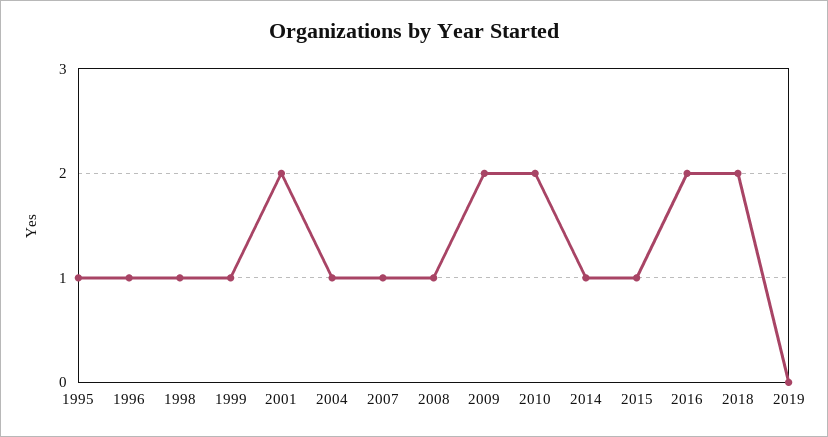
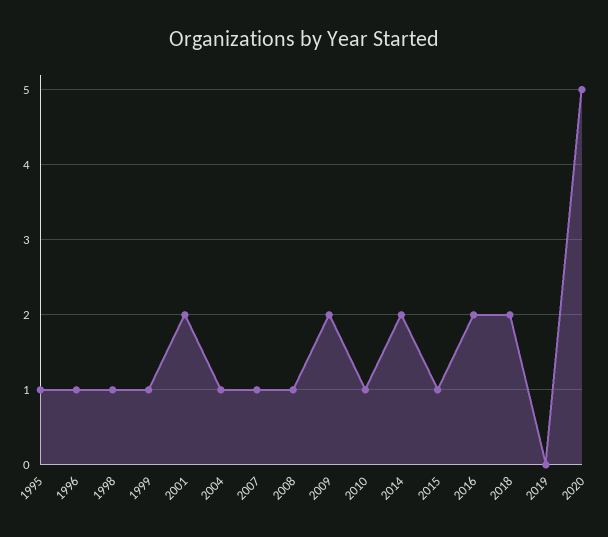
2010: 2 -> 1
2014: 1 -> 2
2020: none -> 5

